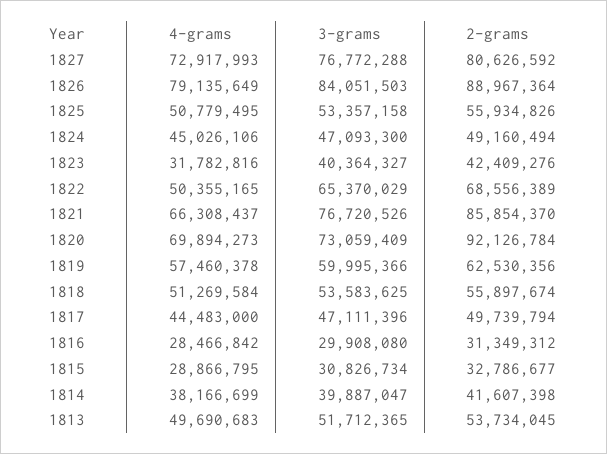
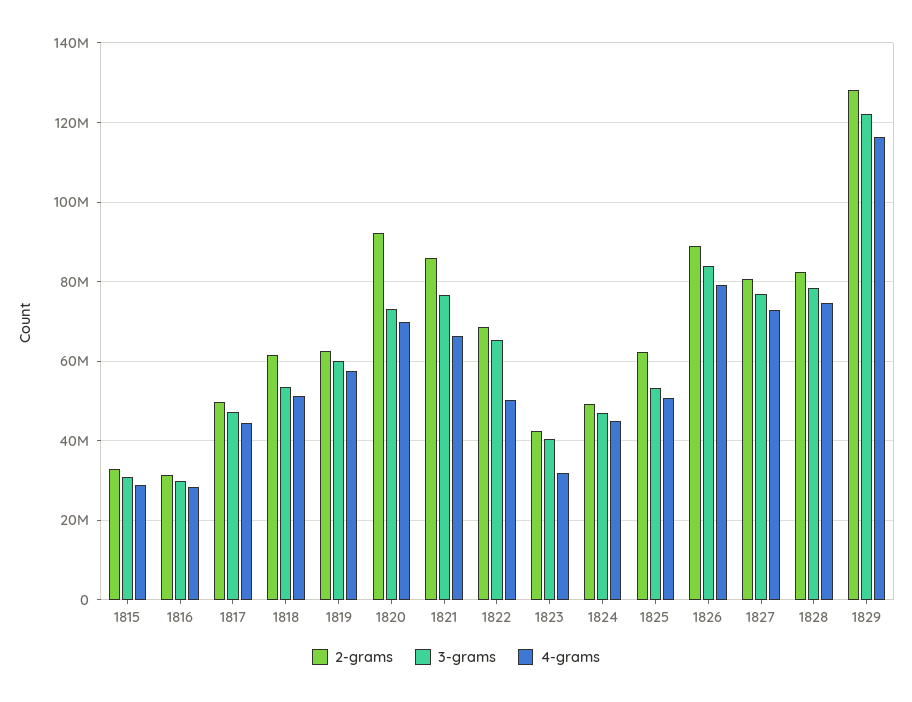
2-grams, 1825: 55934826 -> 62000000
2-grams, 1818: 55897674 -> 62000000
4-grams, 1814: 38166699 -> none
3-grams, 1814: 39887047 -> none
2-grams, 1814: 41607398 -> none
4-grams, 1813: 49690683 -> none
3-grams, 1813: 51712365 -> none
2-grams, 1813: 53734045 -> none
2-grams, 1828: none -> 82000000
3-grams, 1828: none -> 78000000
4-grams, 1828: none -> 74000000
2-grams, 1829: none -> 128000000
3-grams, 1829: none -> 122000000
4-grams, 1829: none -> 116000000

